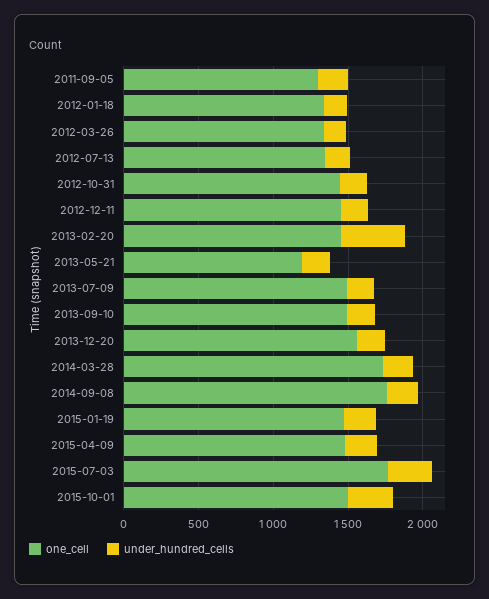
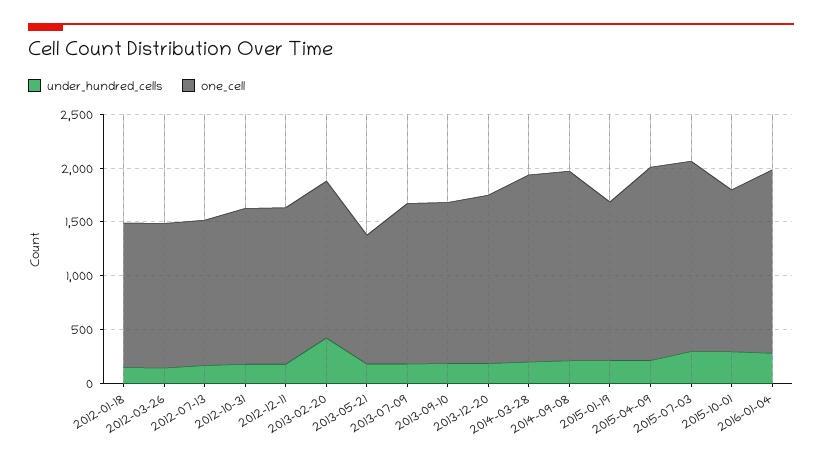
one_cell, 2011-09-05: 1300 -> none
under_hundred_cells, 2011-09-05: 200 -> none
one_cell, 2015-04-09: 1500 -> 1800
under_hundred_cells, 2016-01-04: none -> 300
one_cell, 2016-01-04: none -> 1700

